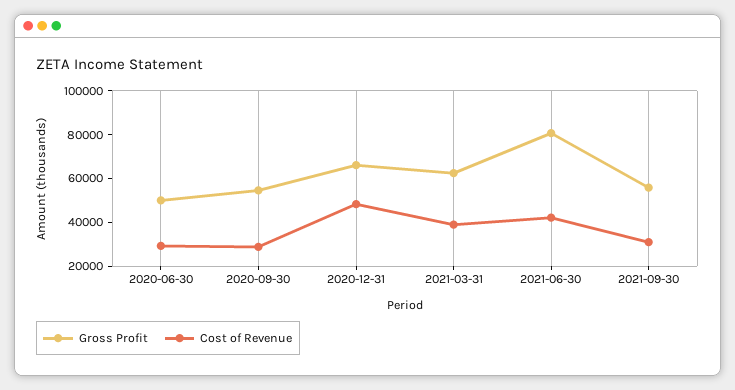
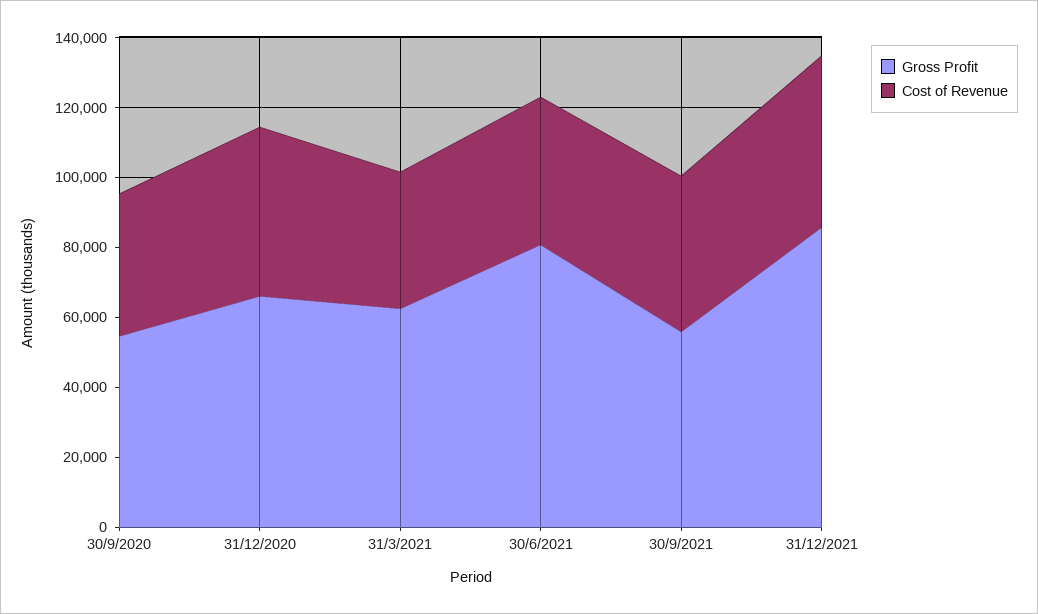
Gross Profit, 2020-06-30: 50000 -> none
Cost of Revenue, 2020-06-30: 30000 -> none
Cost of Revenue, 2020-09-30: 30000 -> 40000
Cost of Revenue, 2021-09-30: 30000 -> 45000
Gross Profit, 31/12/2021: none -> 85000
Cost of Revenue, 31/12/2021: none -> 50000

